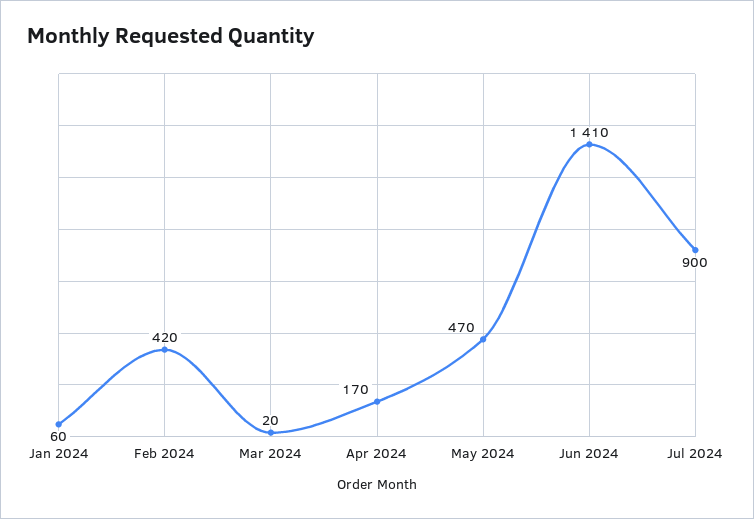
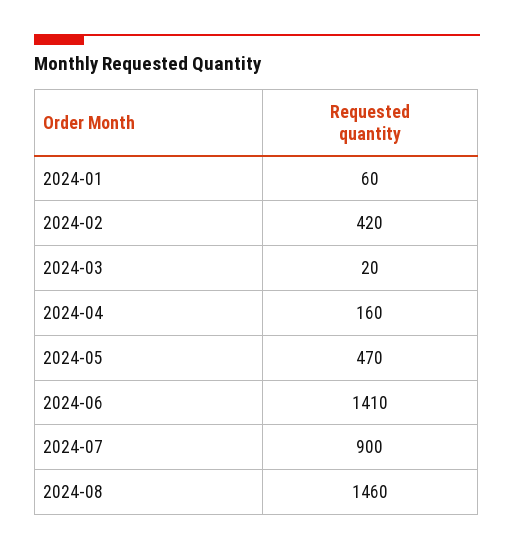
Apr 2024: 170 -> 160
2024-08: none -> 1460

